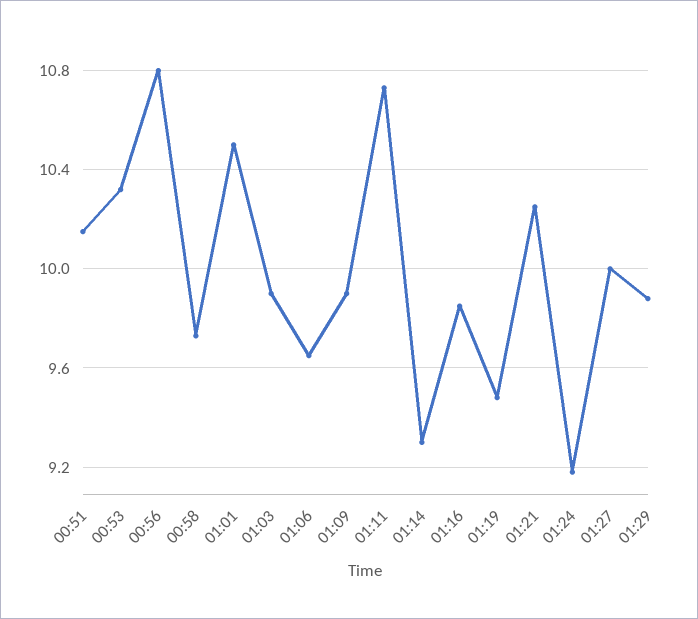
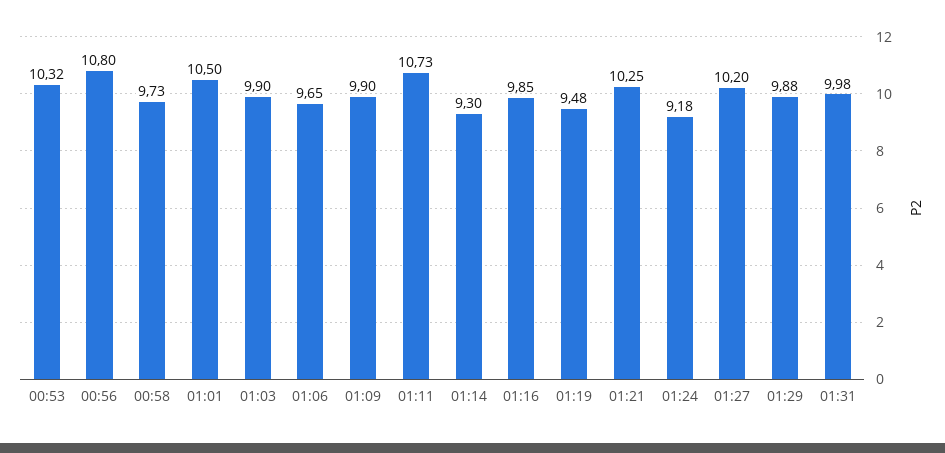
00:51: 10.15 -> none
01:27: 10 -> 10.2
01:31: none -> 9.98

